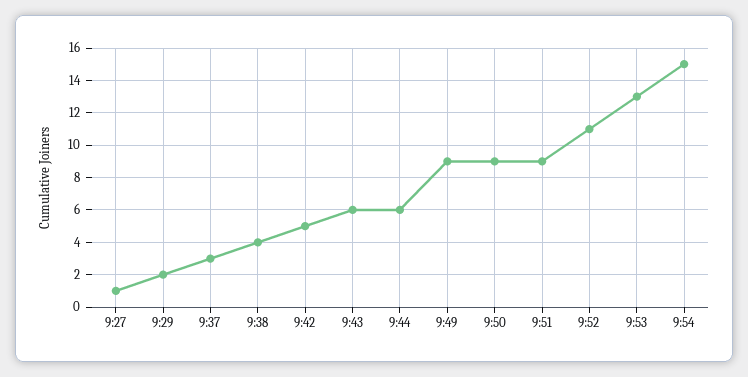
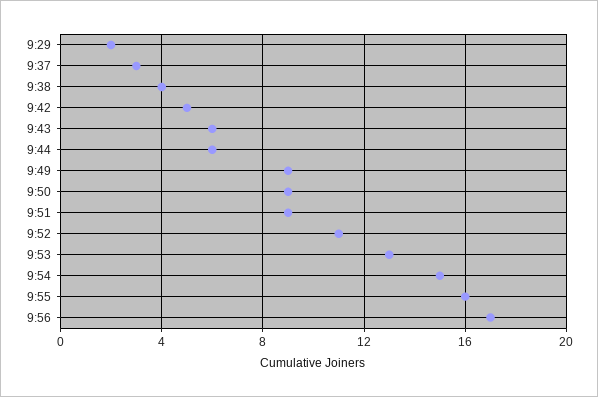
9:27: 1 -> none
9:55: none -> 16
9:56: none -> 17

